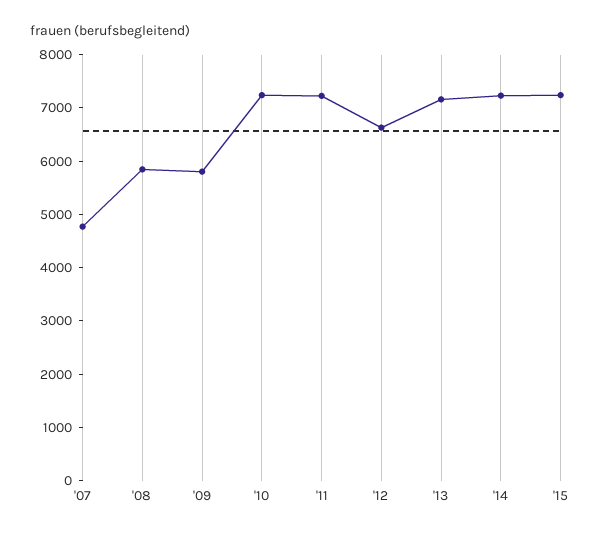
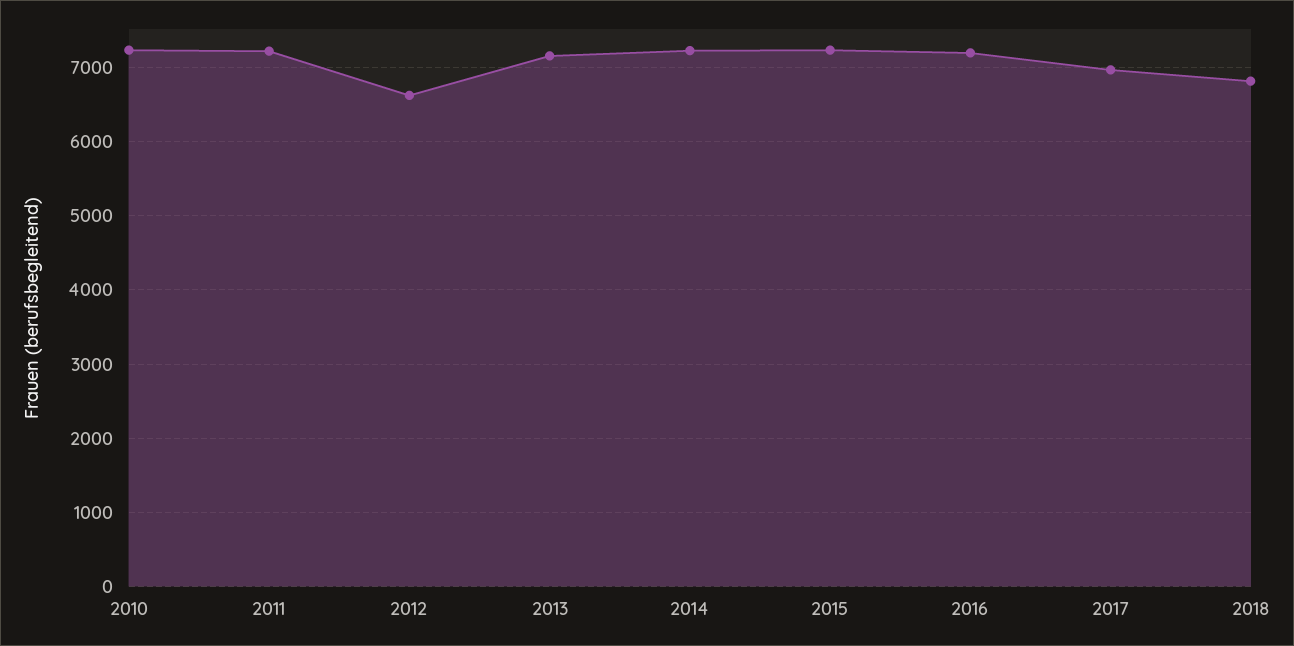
'07: 4800 -> none
'08: 5800 -> none
'09: 5800 -> none
2016: none -> 7200
2017: none -> 7000
2018: none -> 6800

